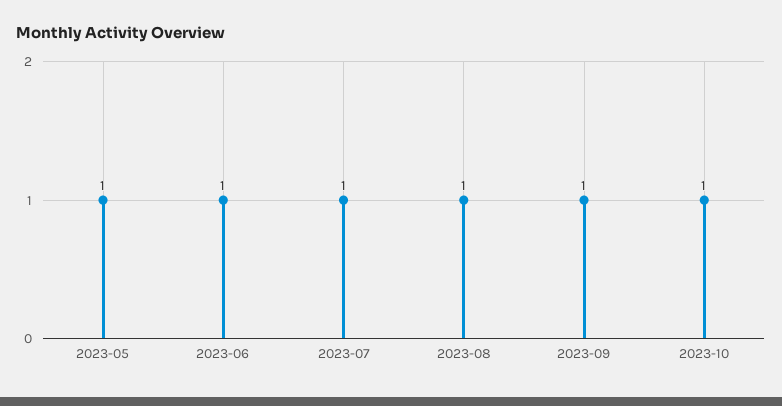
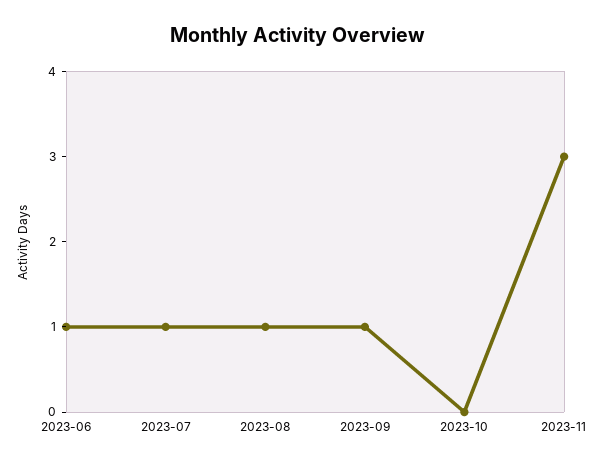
2023-05: 1 -> none
2023-10: 1 -> 0
2023-11: none -> 3

